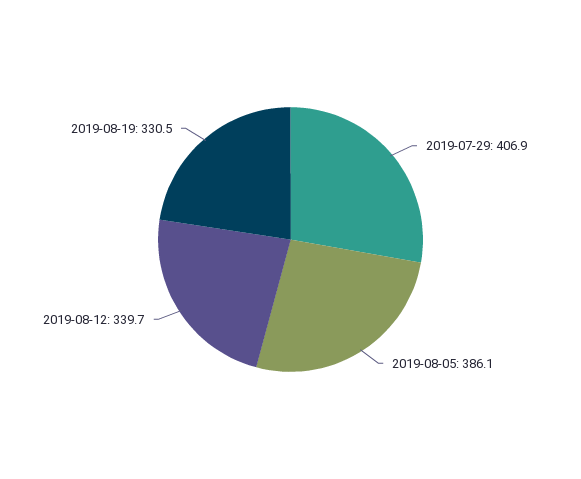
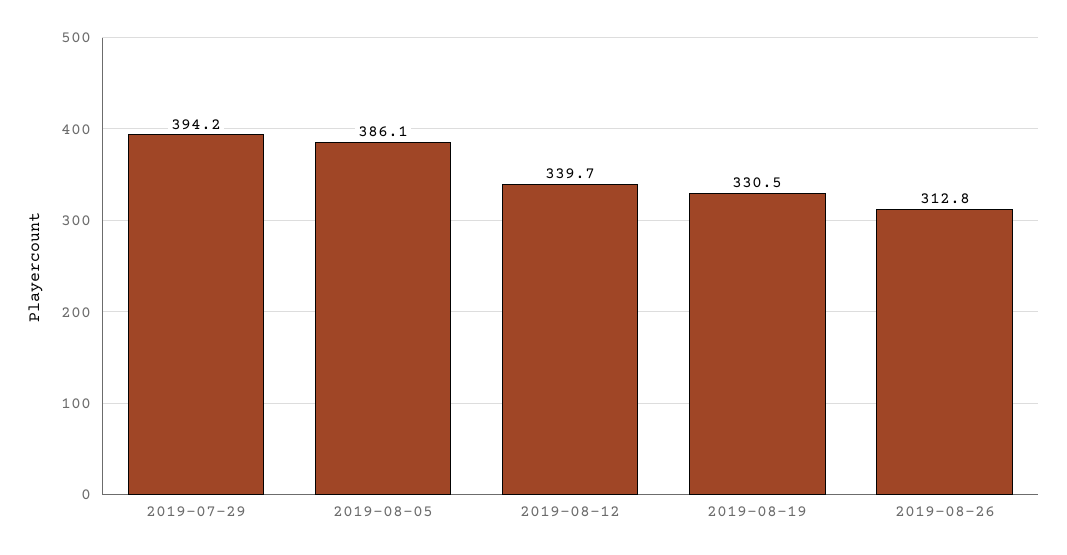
2019-07-29: 406.9 -> 394.2
2019-08-26: none -> 312.8

